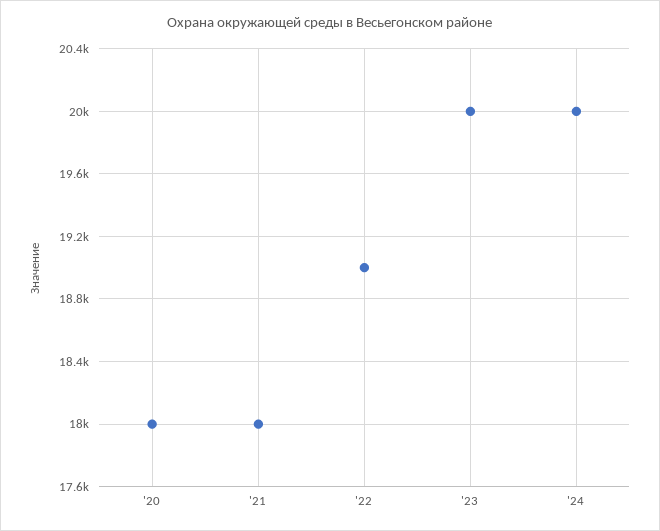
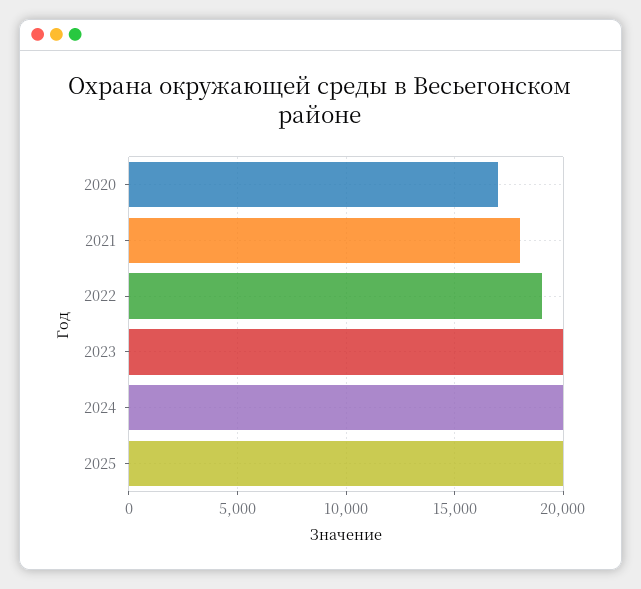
'20: 18000 -> 17000
2025: none -> 20000

